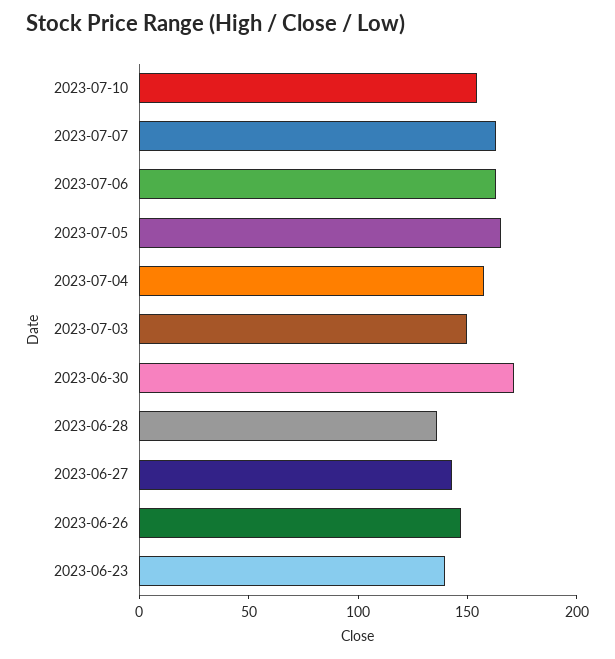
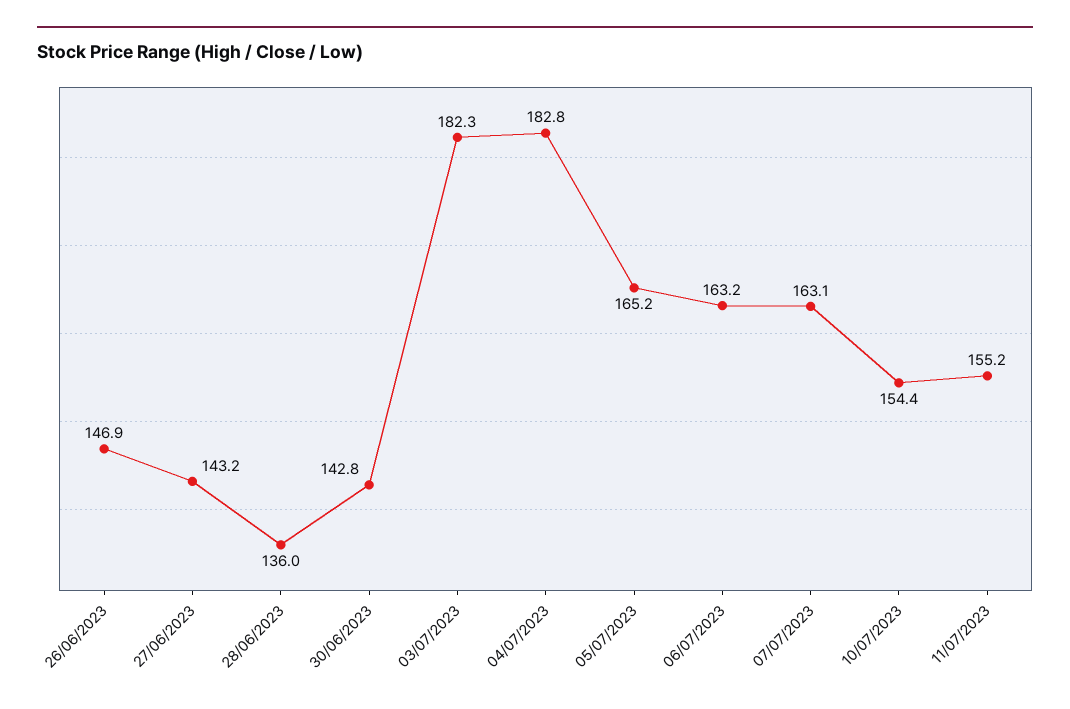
2023-07-04: 160 -> 182.8
2023-07-03: 150 -> 182.3
2023-06-30: 170 -> 142.8
2023-06-23: 140 -> none
11/07/2023: none -> 155.2

